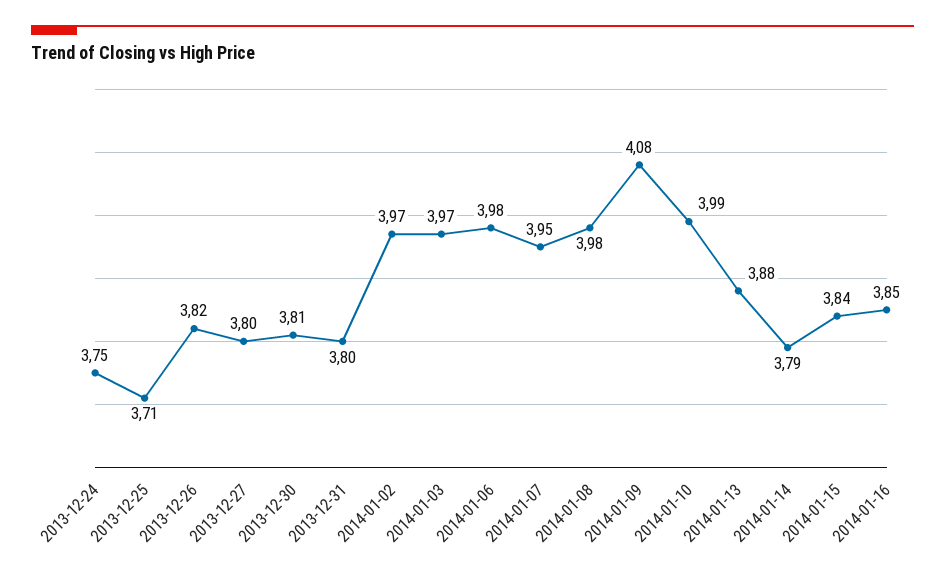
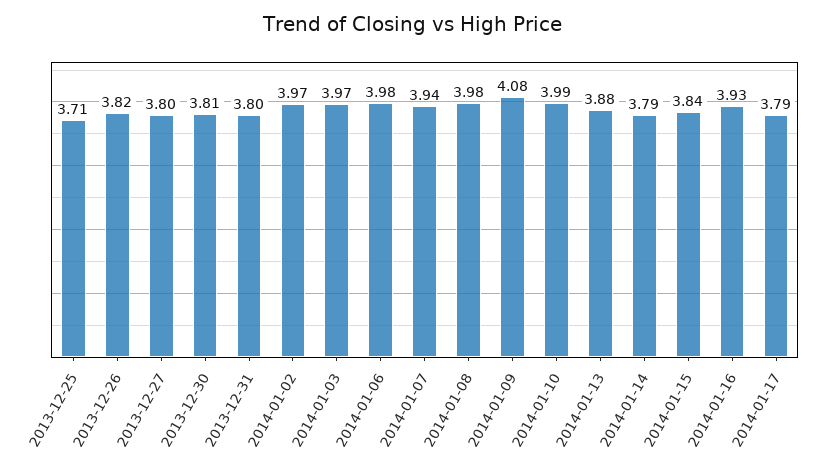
2013-12-24: 3.75 -> none
2014-01-07: 3.95 -> 3.94
2014-01-16: 3.85 -> 3.93
2014-01-17: none -> 3.79

